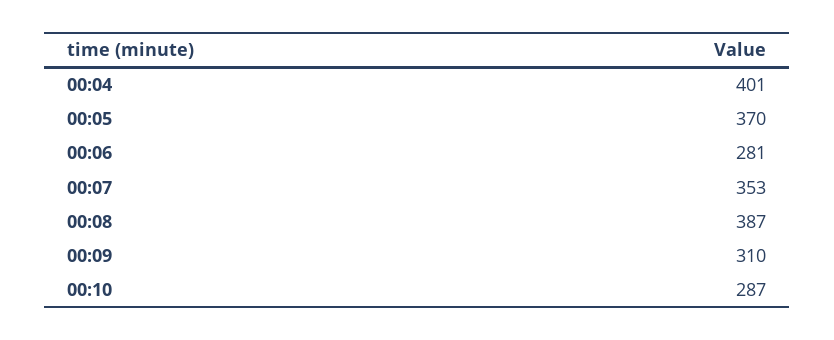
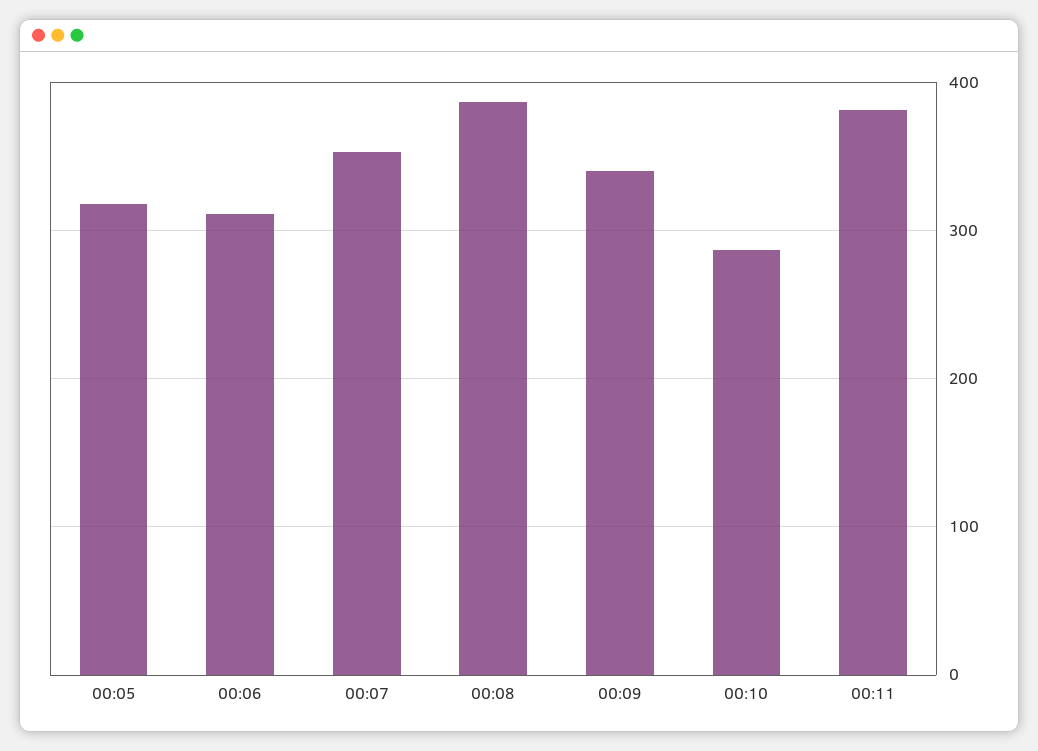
00:04: 401 -> none
00:05: 370 -> 320
00:06: 281 -> 310
00:09: 310 -> 340
00:11: none -> 380

